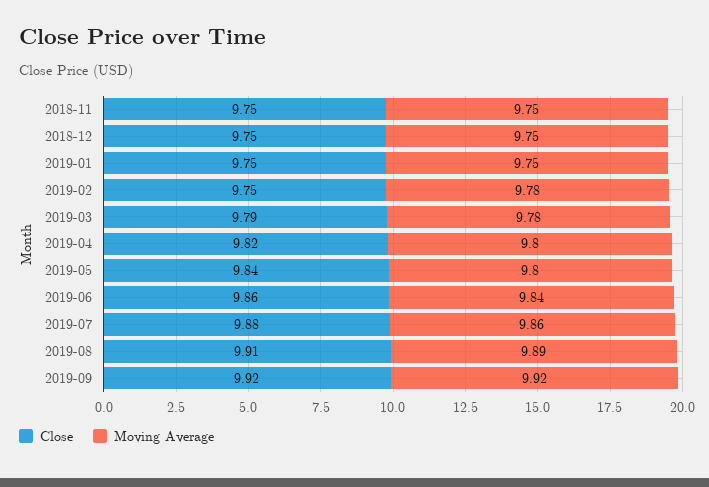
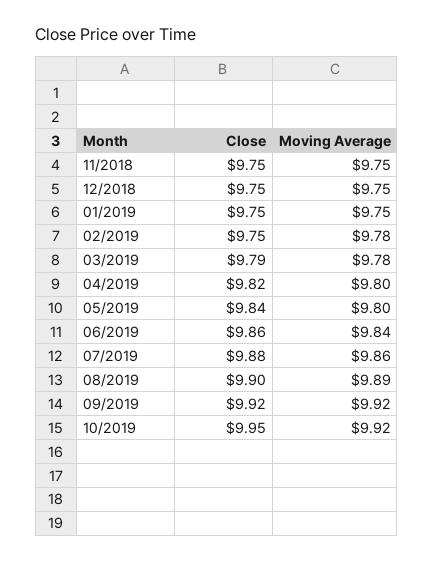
Close, 2019-08: 9.91 -> 9.9
Close, 10/2019: none -> 9.95
Moving Average, 10/2019: none -> 9.92

